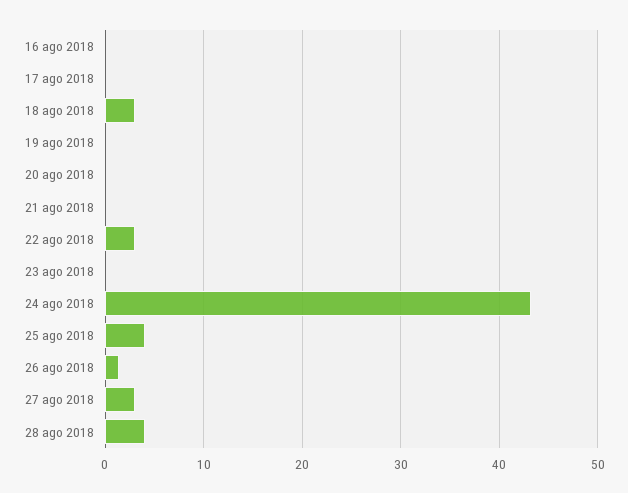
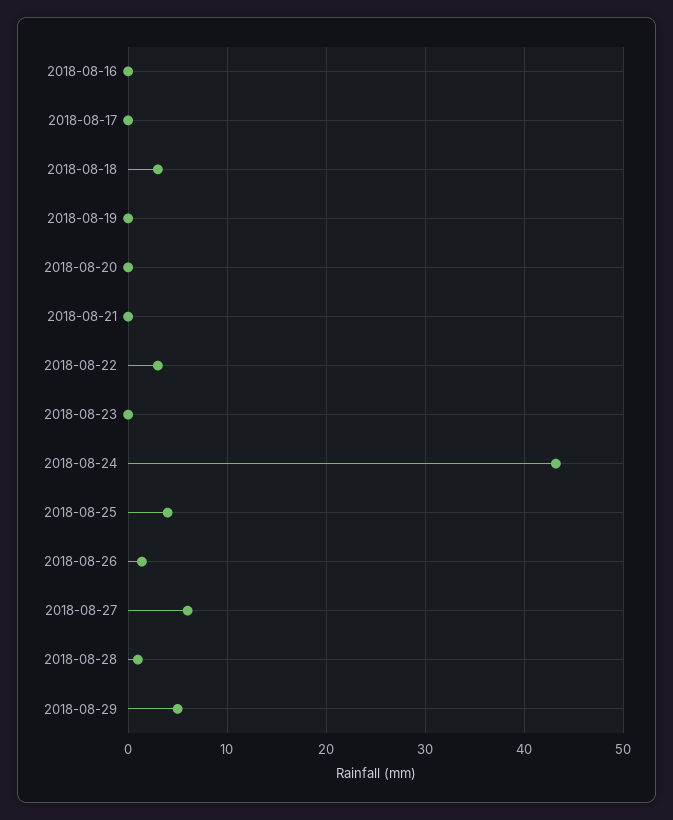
27 ago 2018: 3 -> 6
28 ago 2018: 4 -> 1
2018-08-29: none -> 5

